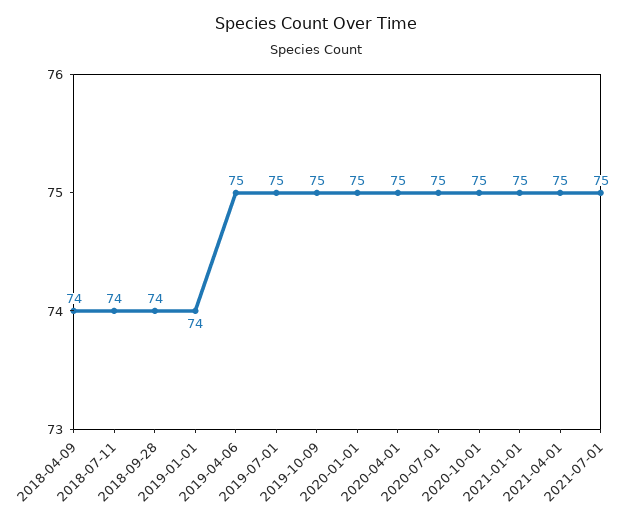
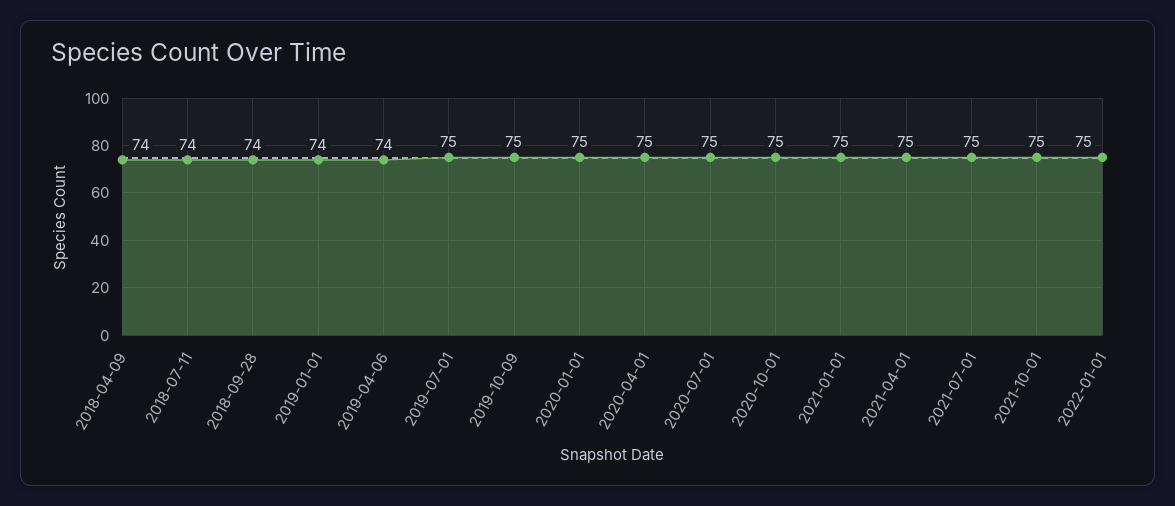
2019-04-06: 75 -> 74
2021-10-01: none -> 75
2022-01-01: none -> 75

